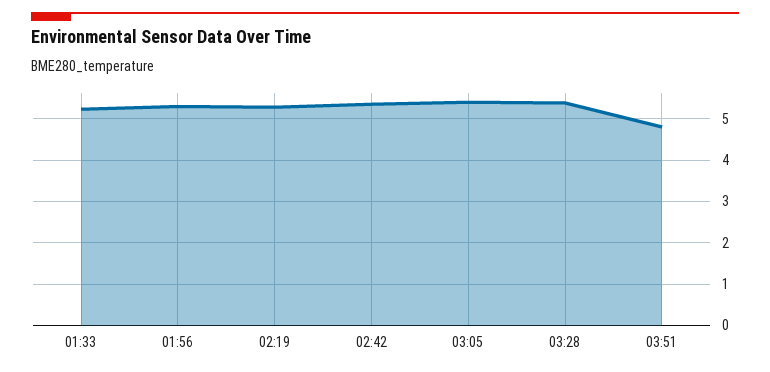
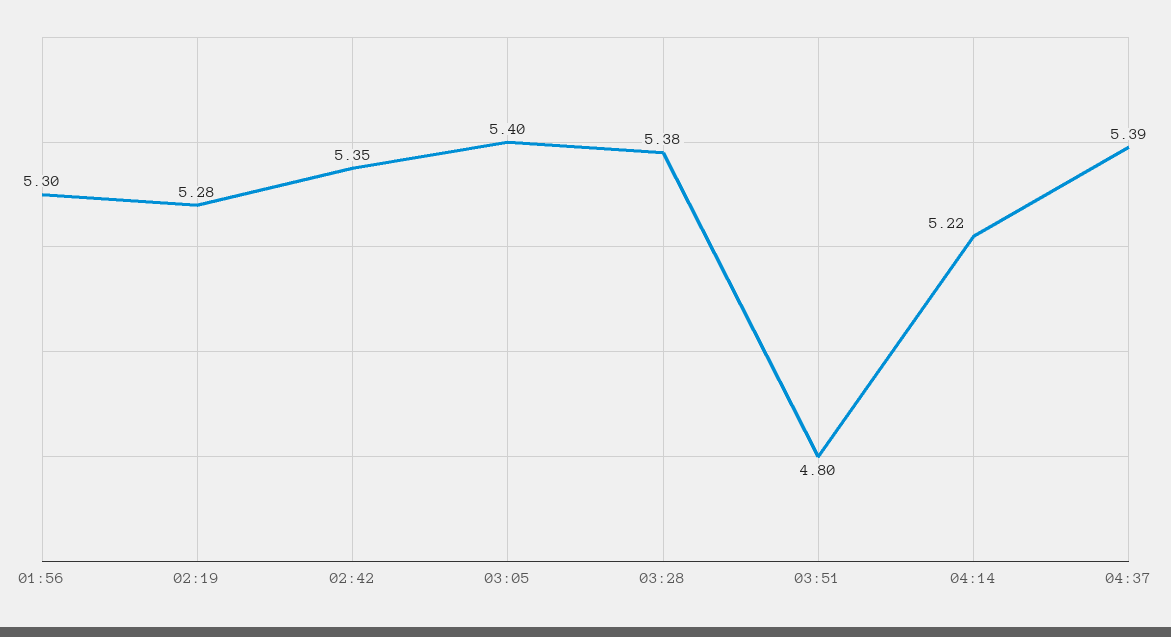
01:33: 5.2 -> none
04:14: none -> 5.22
04:37: none -> 5.39

